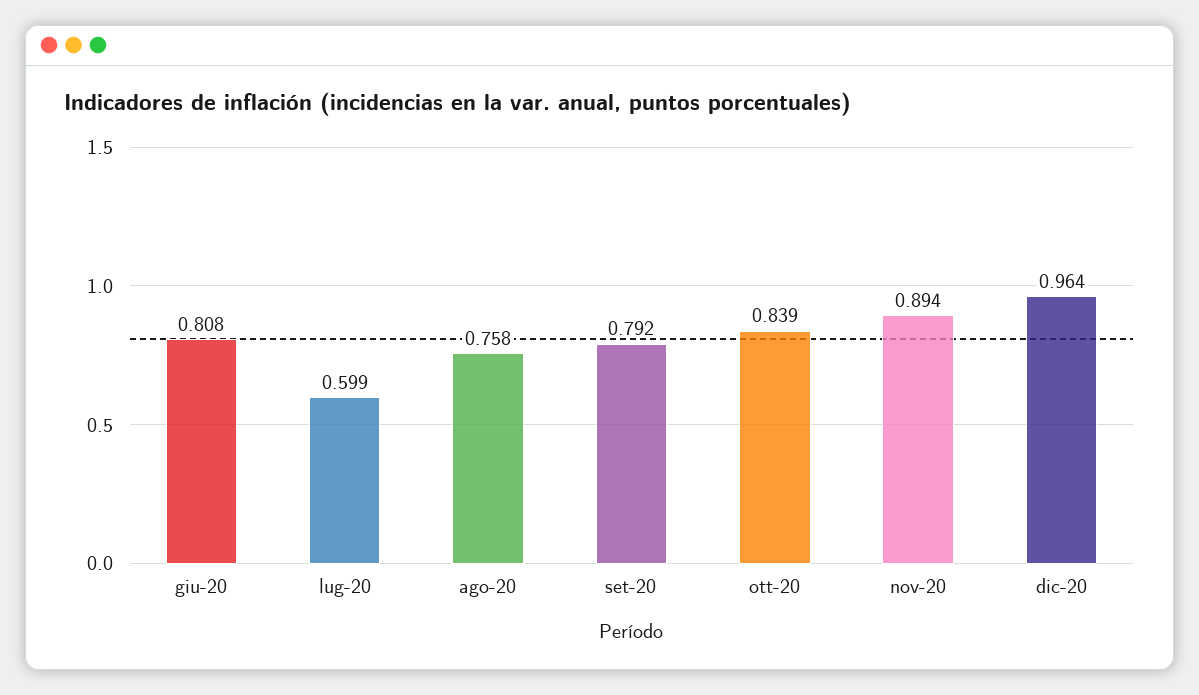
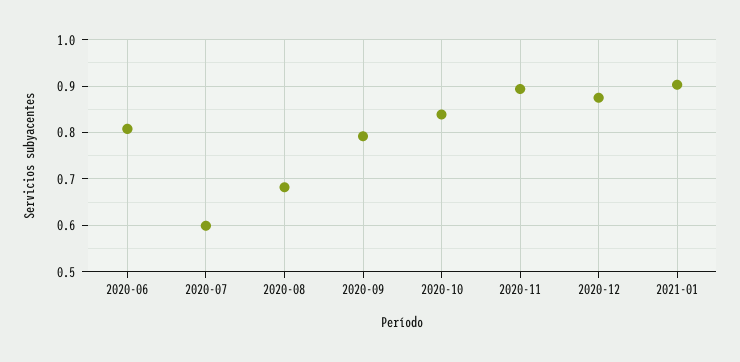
ago-20: 0.758 -> 0.68
dic-20: 0.964 -> 0.88
2021-01: none -> 0.9

